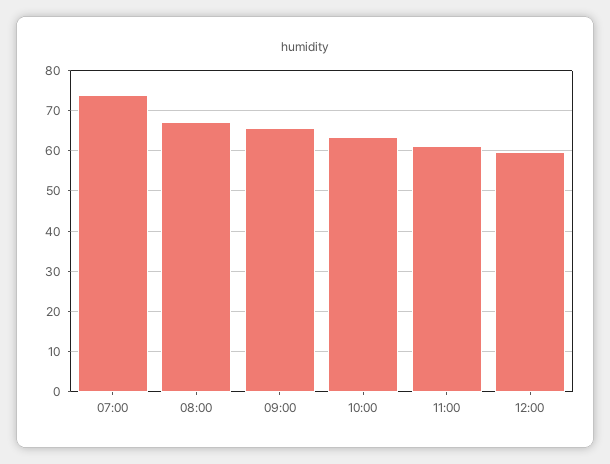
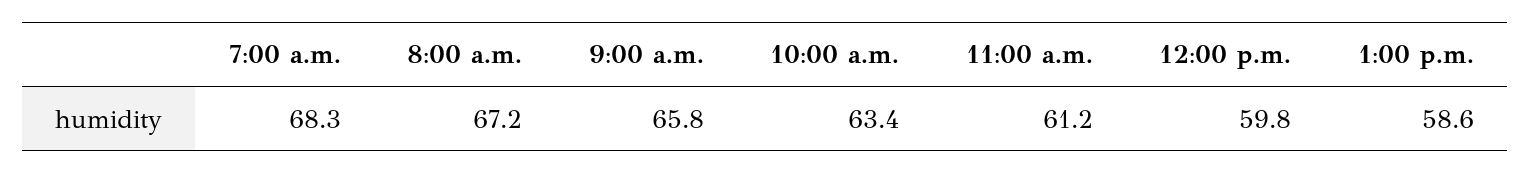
07:00: 74 -> 68.3
1:00 p.m.: none -> 58.6

